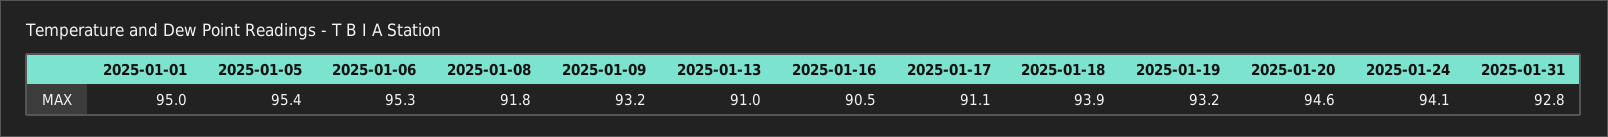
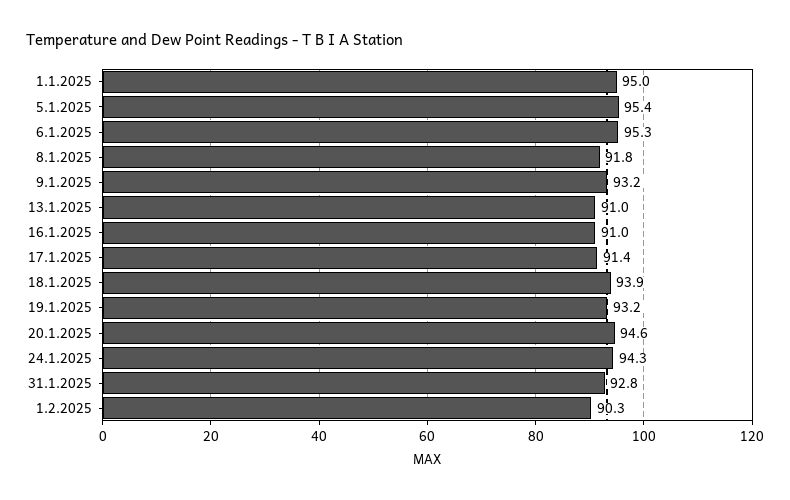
2025-01-16: 90.5 -> 91
2025-01-17: 91.1 -> 91.4
2025-01-24: 94.1 -> 94.3
1.2.2025: none -> 90.3

